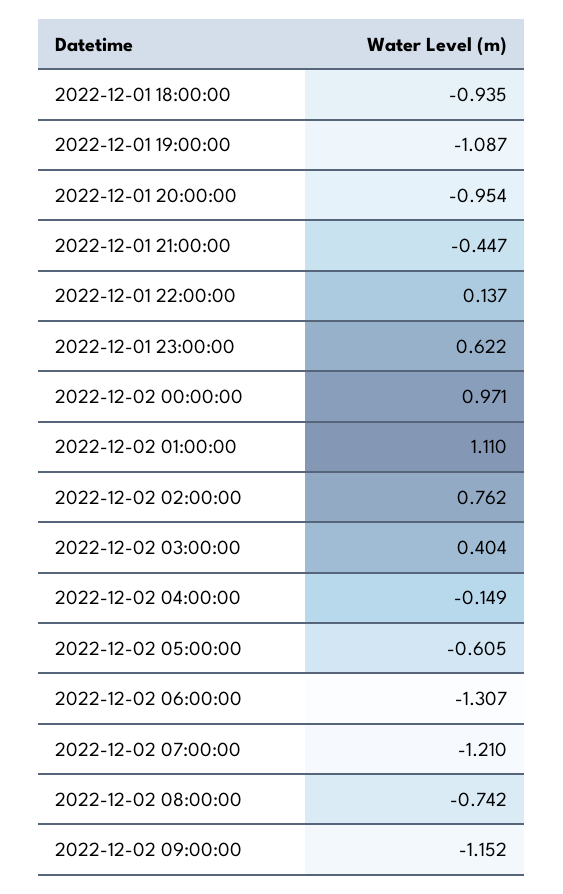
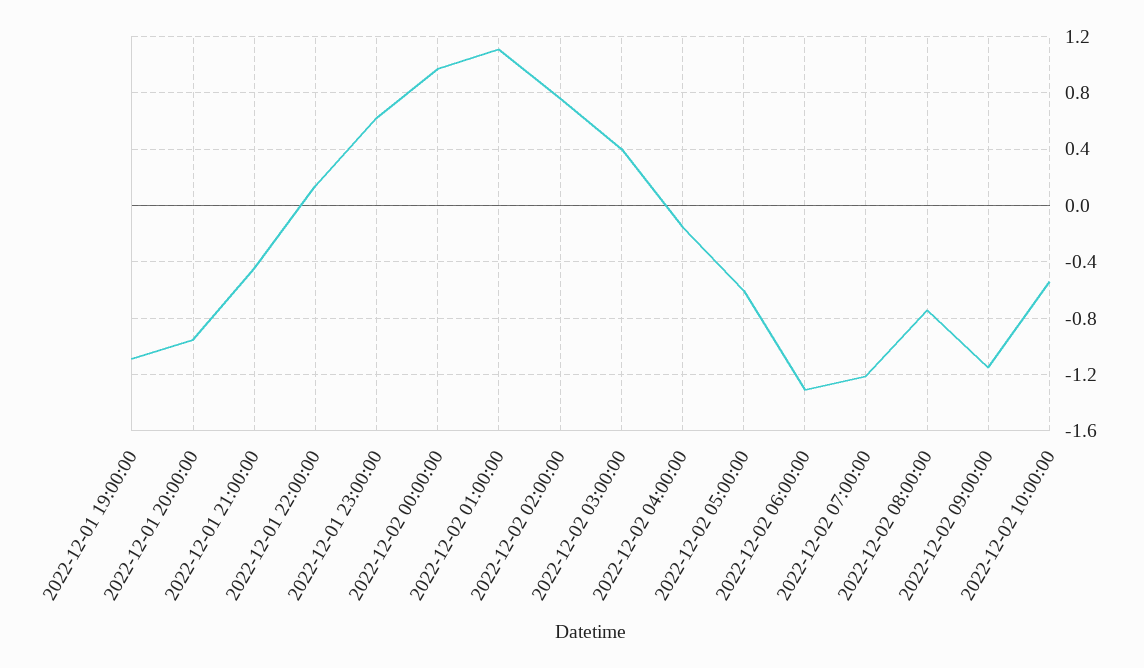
2022-12-01 18:00:00: -0.935 -> none
2022-12-02 10:00:00: none -> -0.55

